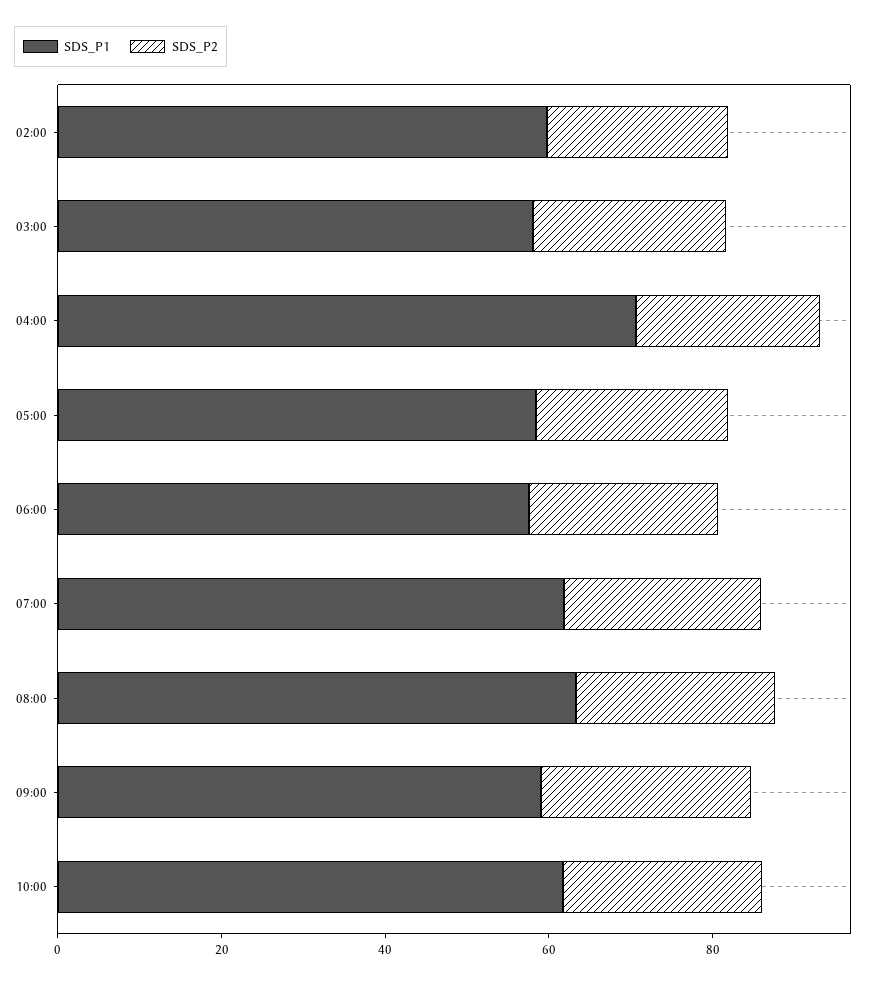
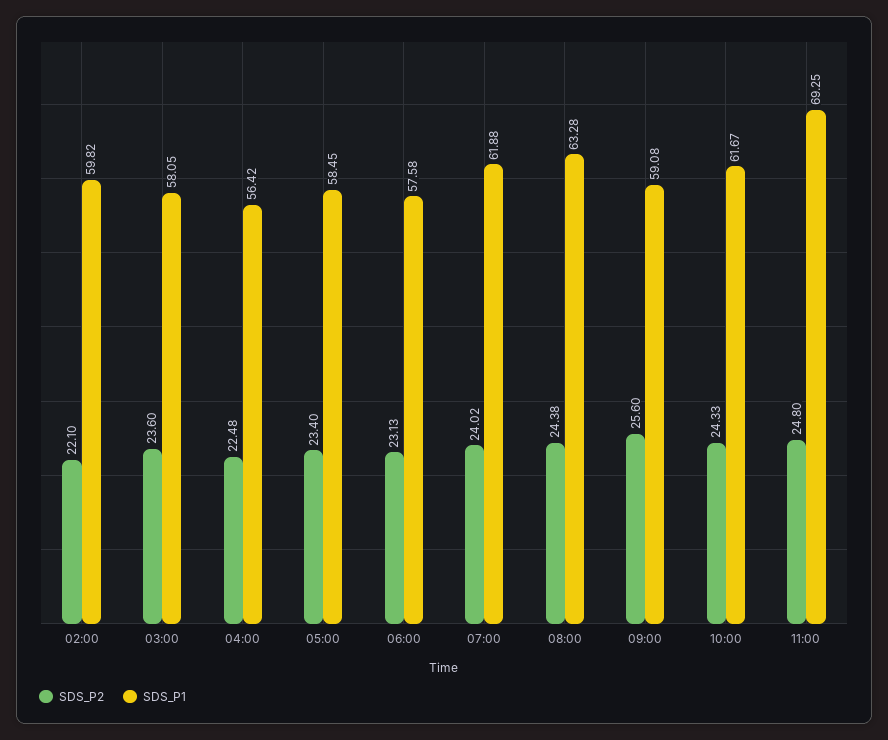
SDS_P1, 04:00: 70 -> 56.42
SDS_P2, 11:00: none -> 24.8
SDS_P1, 11:00: none -> 69.25

